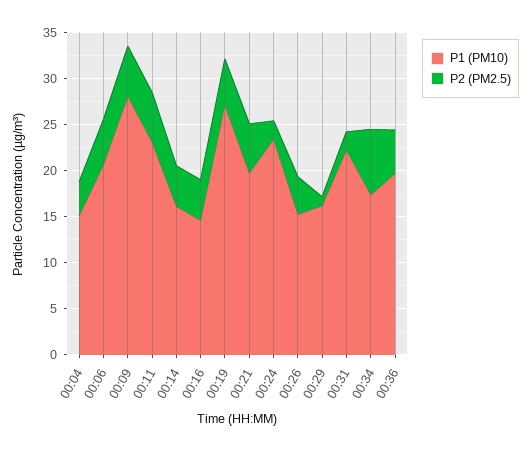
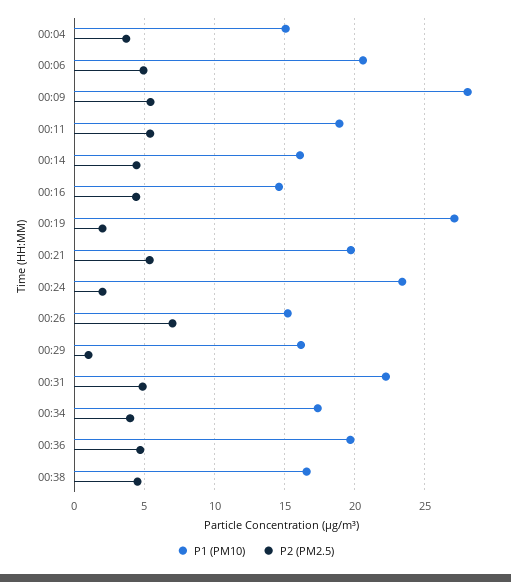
P1 (PM10), 00:11: 23 -> 19
P2 (PM2.5), 00:19: 5 -> 2
P2 (PM2.5), 00:26: 4 -> 7
P2 (PM2.5), 00:31: 2 -> 5
P2 (PM2.5), 00:34: 7 -> 4
P1 (PM10), 00:38: none -> 16.5
P2 (PM2.5), 00:38: none -> 4.5

